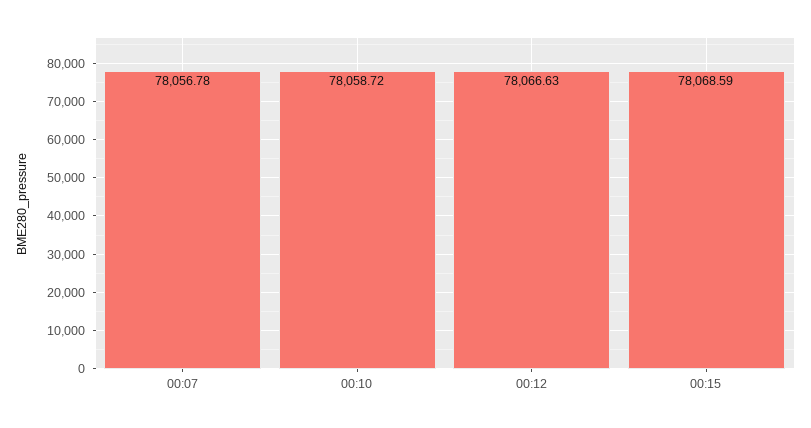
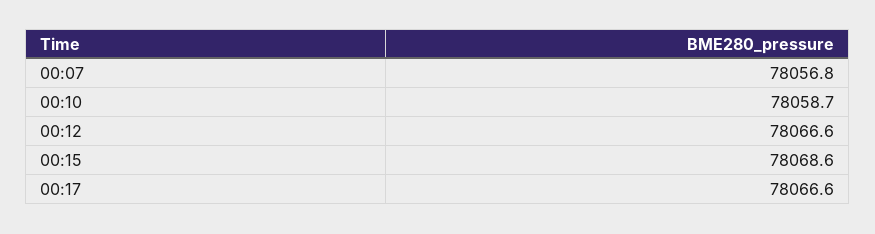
00:17: none -> 78066.6

